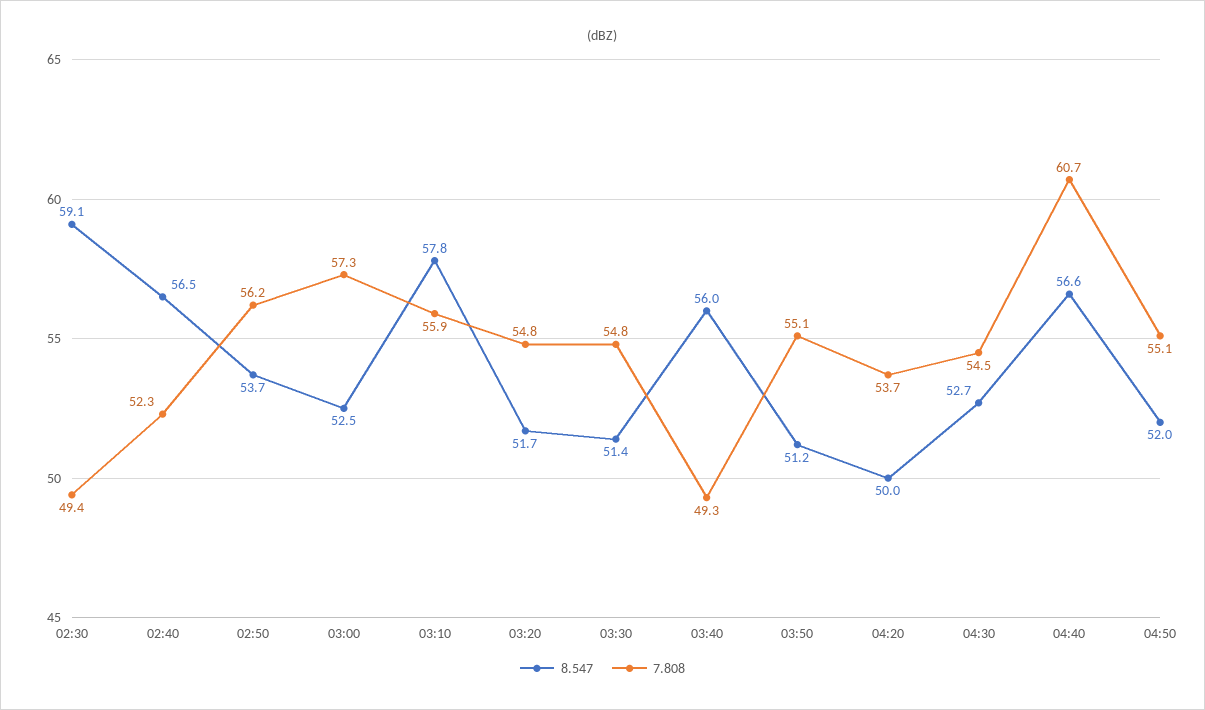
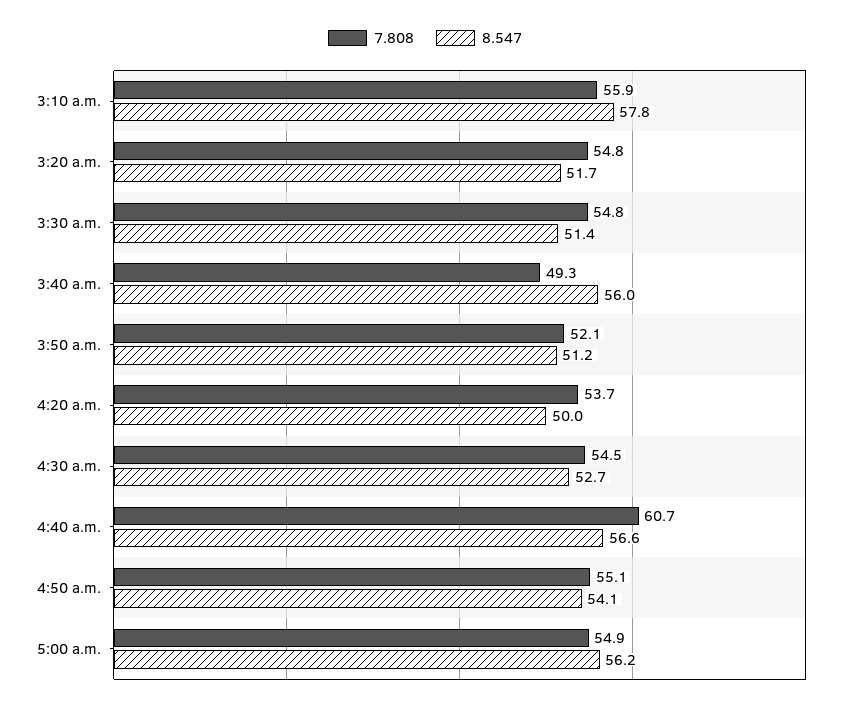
8.547, 02:30: 59.1 -> none
7.808, 02:30: 49.4 -> none
8.547, 02:40: 56.5 -> none
7.808, 02:40: 52.3 -> none
8.547, 02:50: 53.7 -> none
7.808, 02:50: 56.2 -> none
8.547, 03:00: 52.5 -> none
7.808, 03:00: 57.3 -> none
7.808, 03:50: 55.1 -> 52.1
8.547, 04:50: 52 -> 54.1
7.808, 5:00 a.m.: none -> 54.9
8.547, 5:00 a.m.: none -> 56.2

